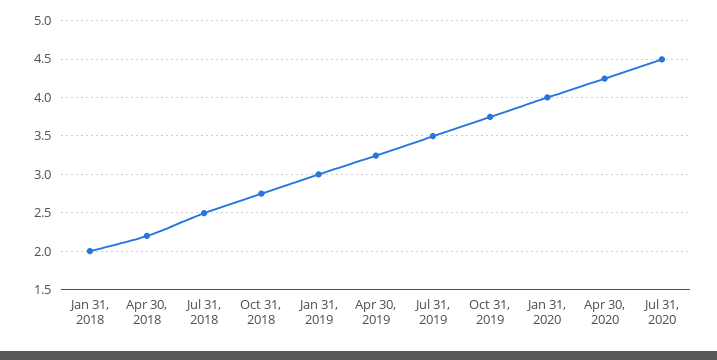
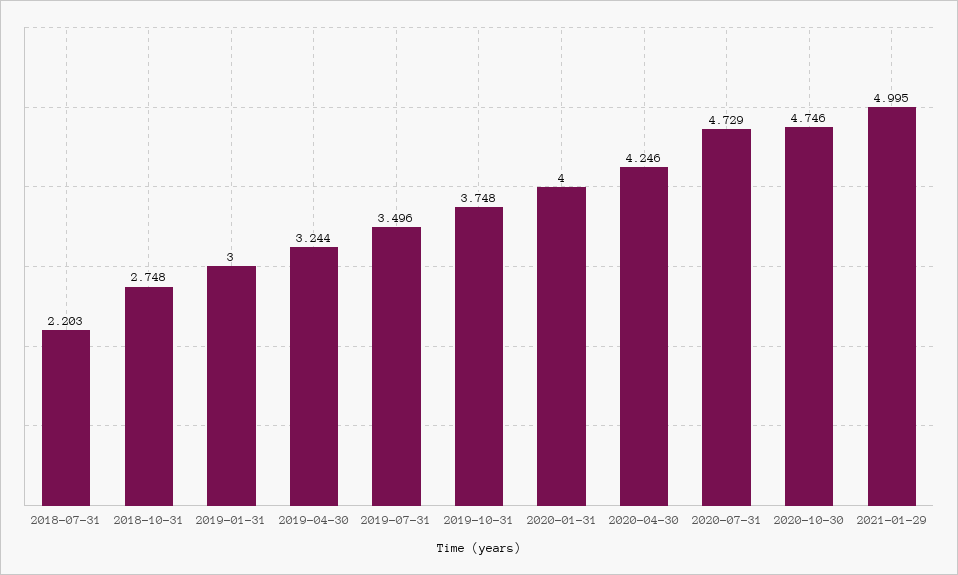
Jan 31, 2018: 2 -> none
Apr 30, 2018: 2.2 -> none
Jul 31, 2018: 2.5 -> 2.203
Jul 31, 2020: 4.5 -> 4.729
2020-10-30: none -> 4.746
2021-01-29: none -> 4.995

